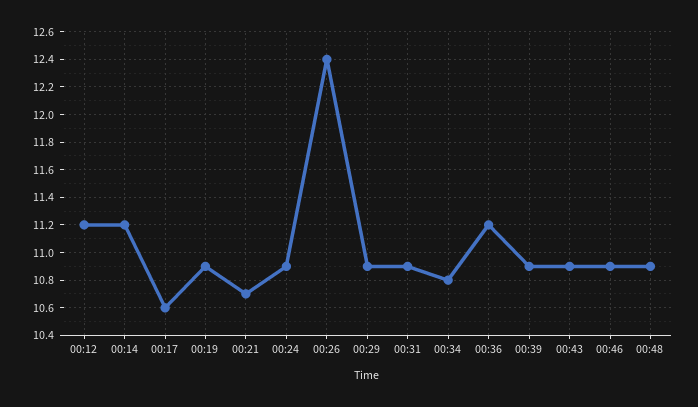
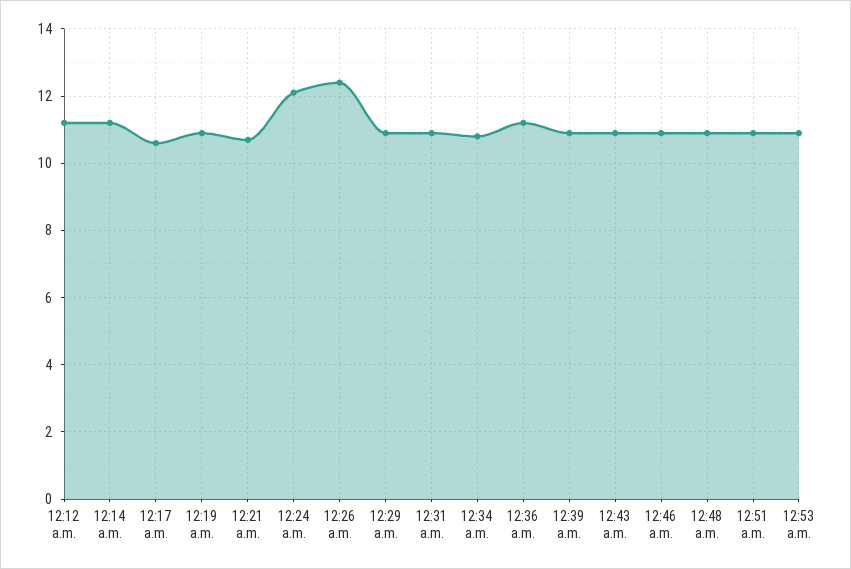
00:24: 10.9 -> 12
12:51 a.m.: none -> 11
12:53 a.m.: none -> 11

